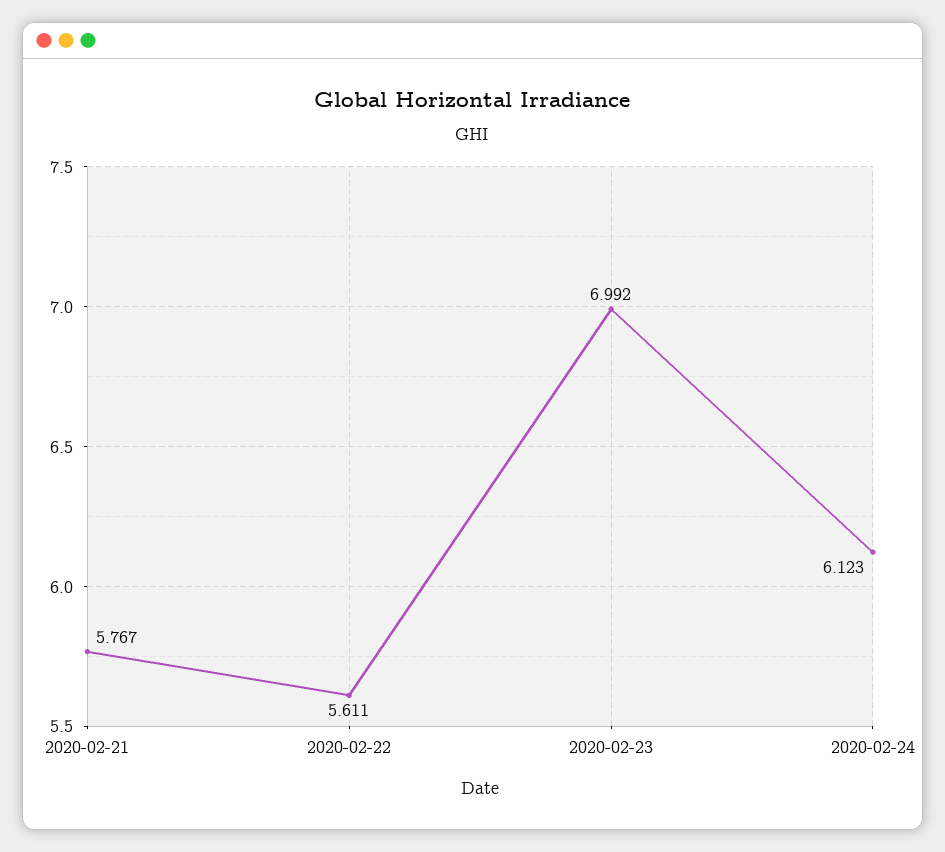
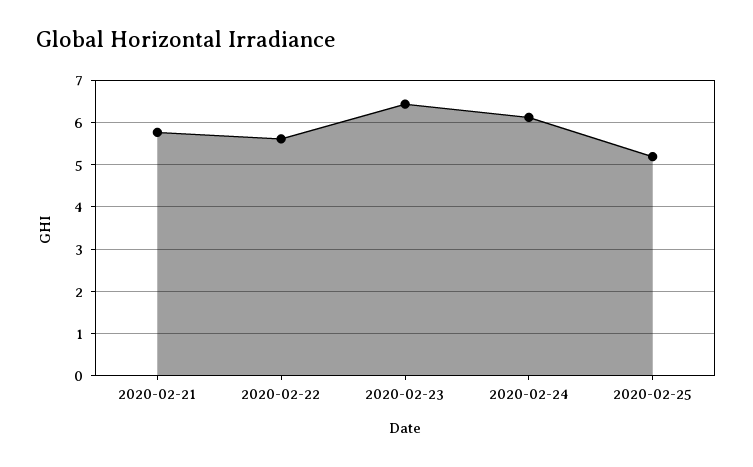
2020-02-23: 6.992 -> 6.4
2020-02-25: none -> 5.2

